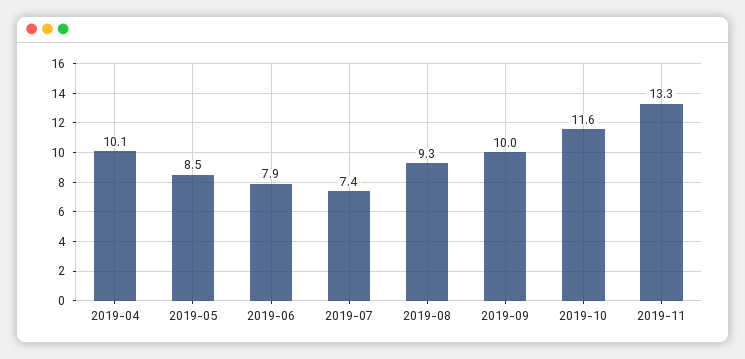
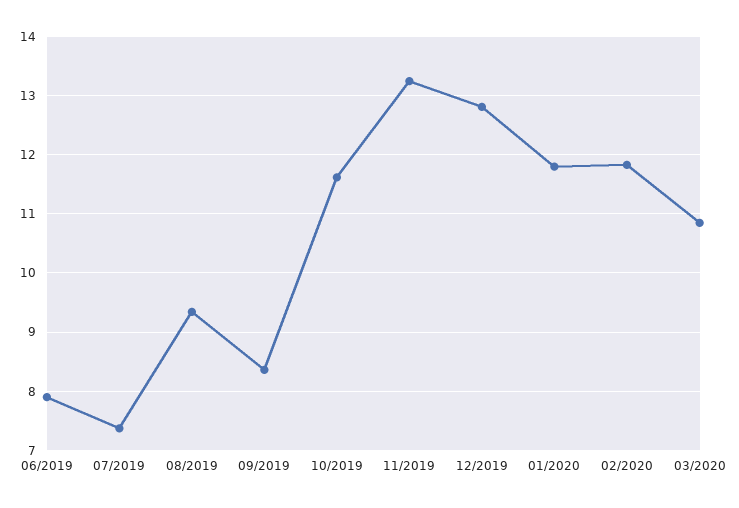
2019-04: 10.1 -> none
2019-05: 8.5 -> none
2019-09: 10 -> 8.4
12/2019: none -> 12.8
01/2020: none -> 11.8
02/2020: none -> 11.8
03/2020: none -> 10.8

